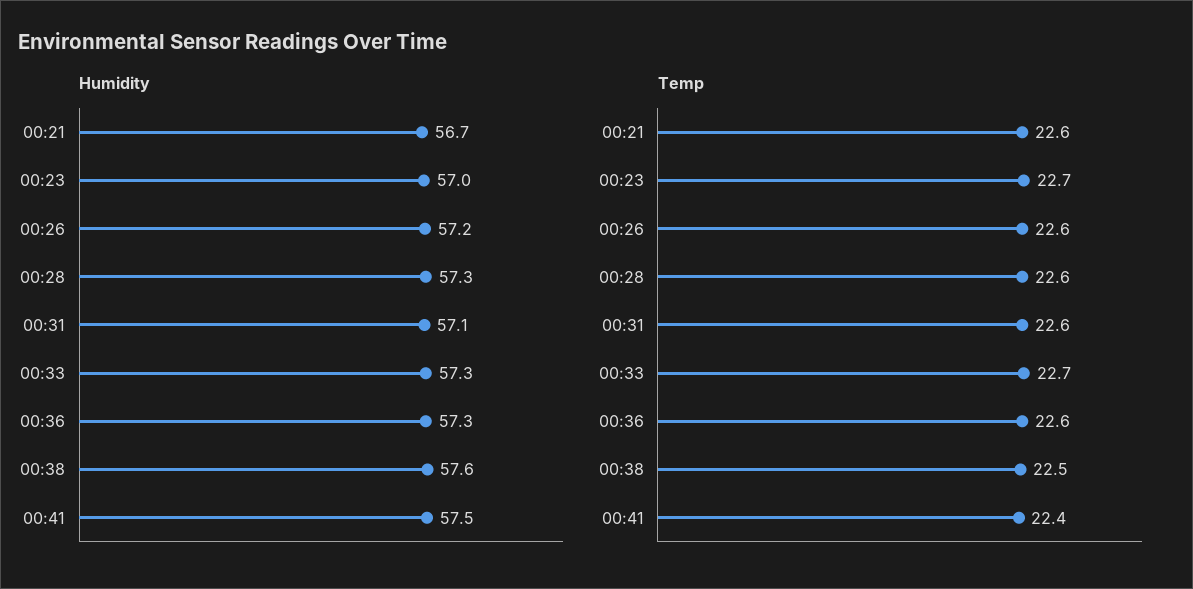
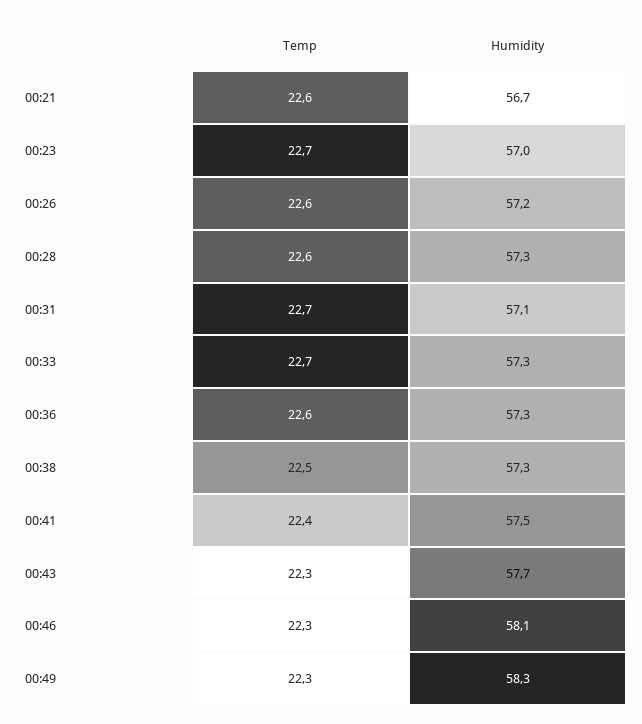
Humidity, 00:38: 57.6 -> 57.3
Temp, 00:31: 22.6 -> 22.7
Temp, 00:43: none -> 22.3
Humidity, 00:43: none -> 57.7
Temp, 00:46: none -> 22.3
Humidity, 00:46: none -> 58.1
Temp, 00:49: none -> 22.3
Humidity, 00:49: none -> 58.3

